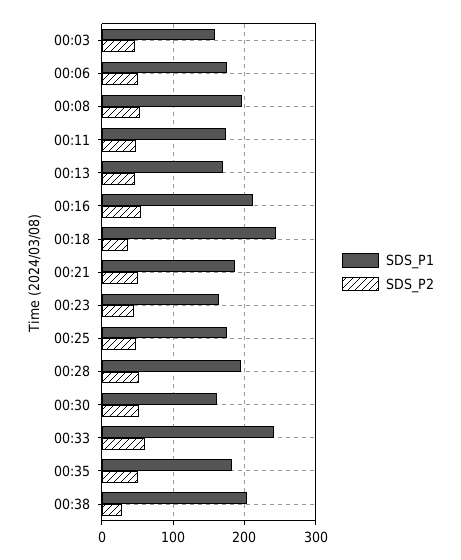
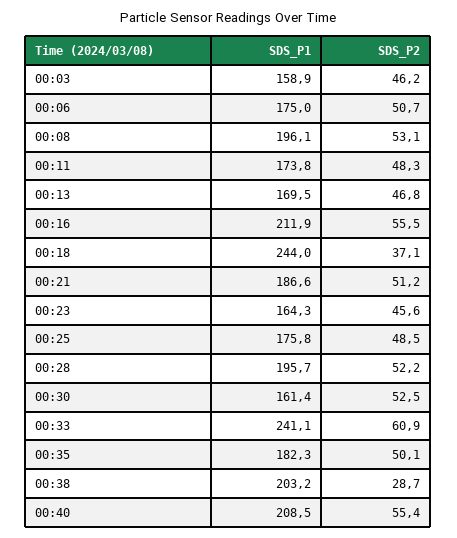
SDS_P1, 00:40: none -> 208.5
SDS_P2, 00:40: none -> 55.4

